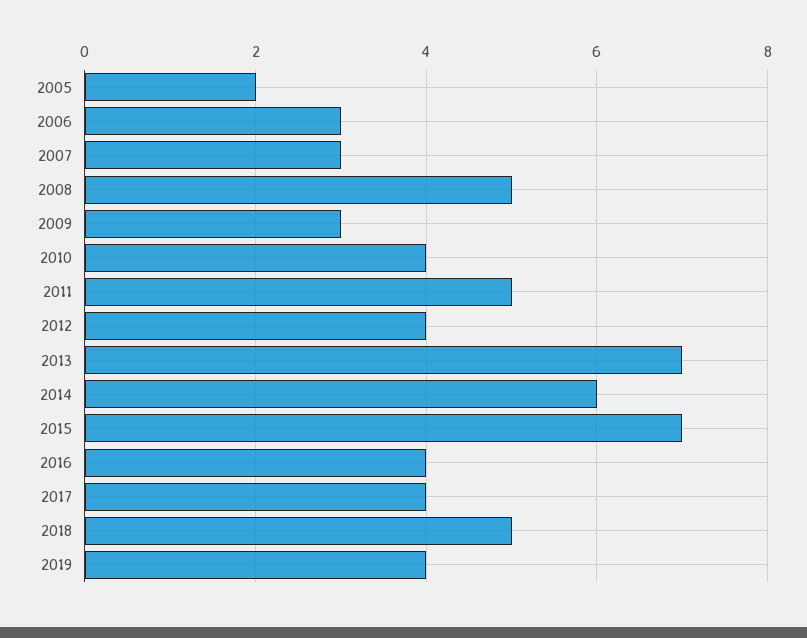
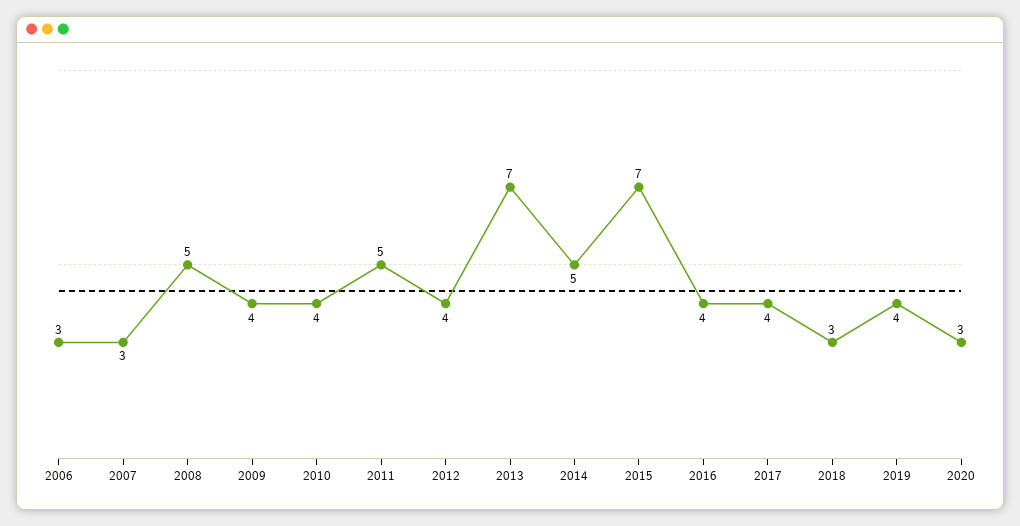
2005: 2 -> none
2009: 3 -> 4
2014: 6 -> 5
2018: 5 -> 3
2020: none -> 3

